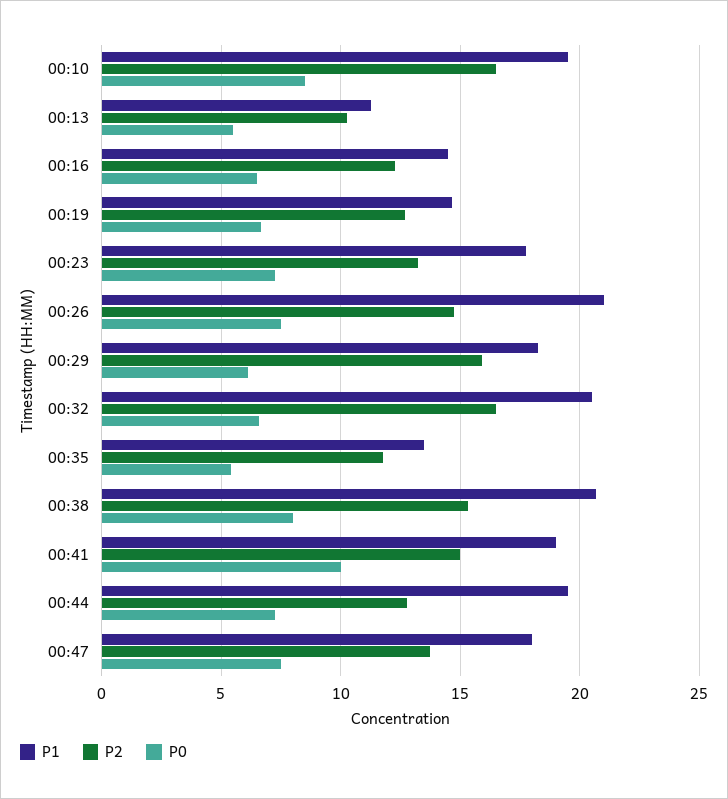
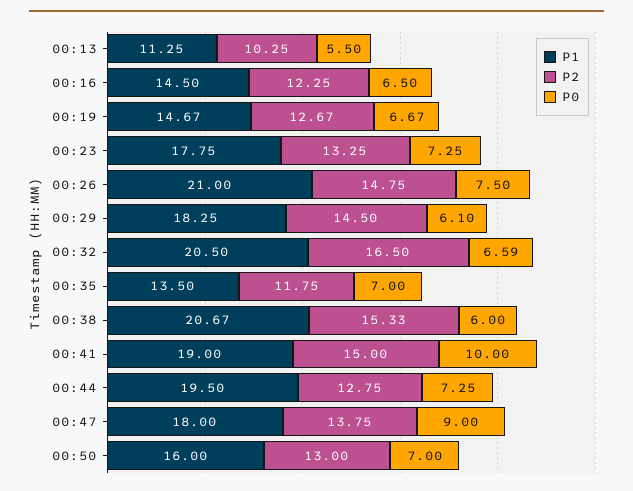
P1, 00:10: 19.5 -> none
P2, 00:10: 16.5 -> none
P0, 00:10: 8.5 -> none
P2, 00:29: 16 -> 14.5
P0, 00:35: 5.5 -> 7
P0, 00:38: 8 -> 6
P0, 00:47: 7.5 -> 9
P1, 00:50: none -> 16
P2, 00:50: none -> 13
P0, 00:50: none -> 7

